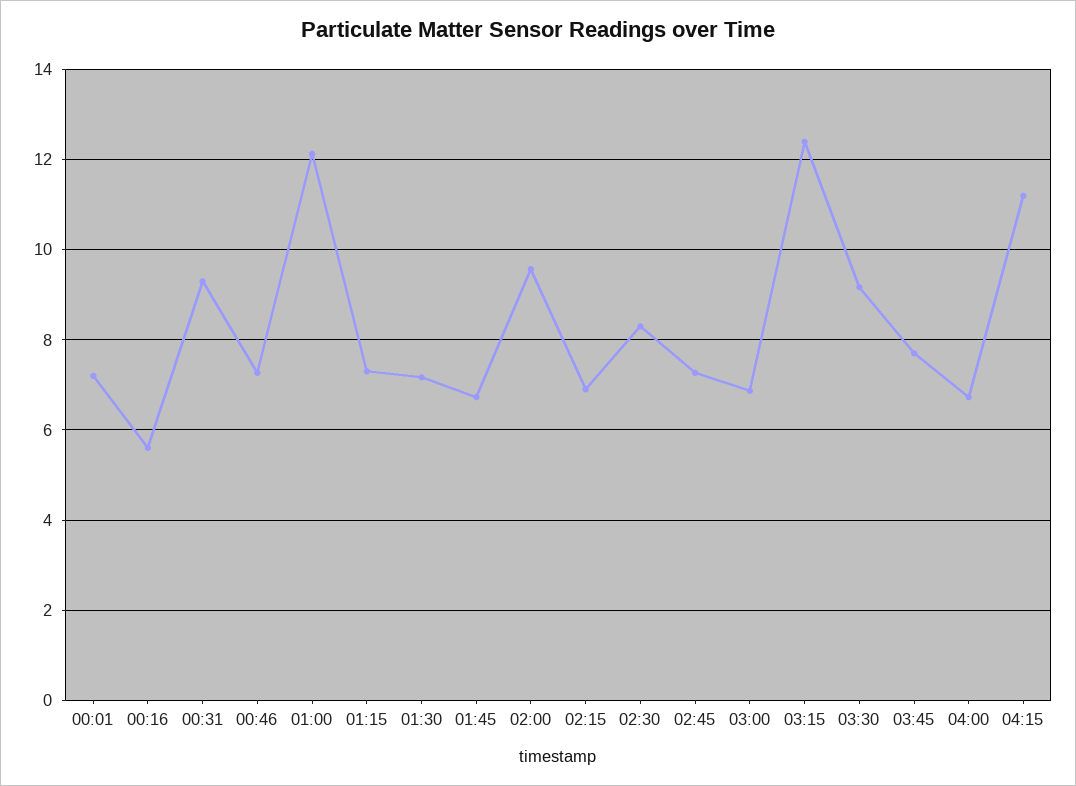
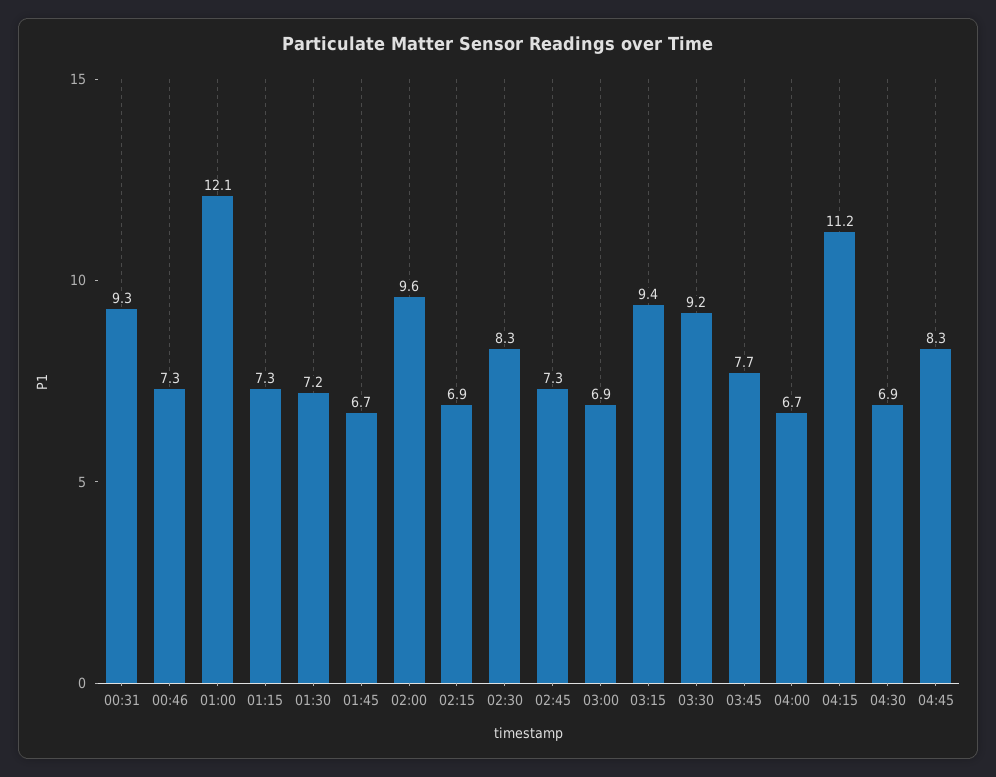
00:01: 7.2 -> none
00:16: 5.6 -> none
03:15: 12.4 -> 9.4
04:30: none -> 6.9
04:45: none -> 8.3

